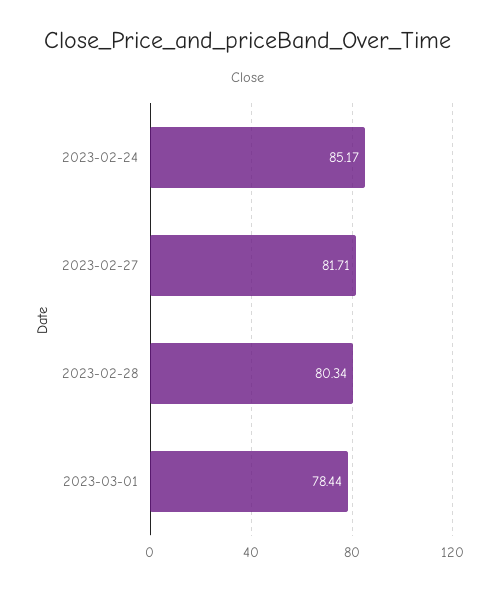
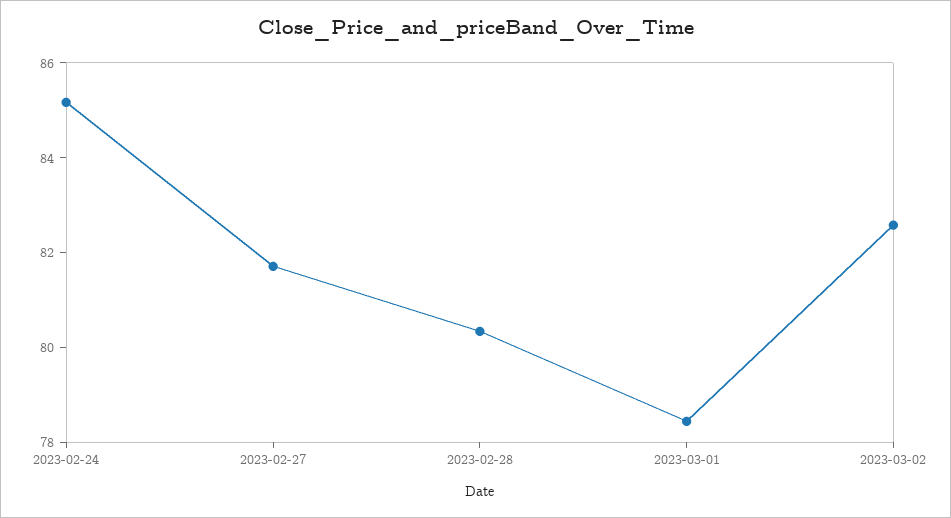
2023-03-02: none -> 82.5

